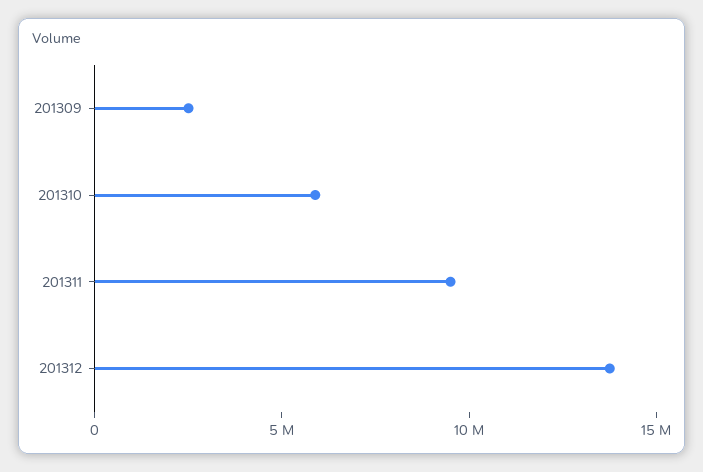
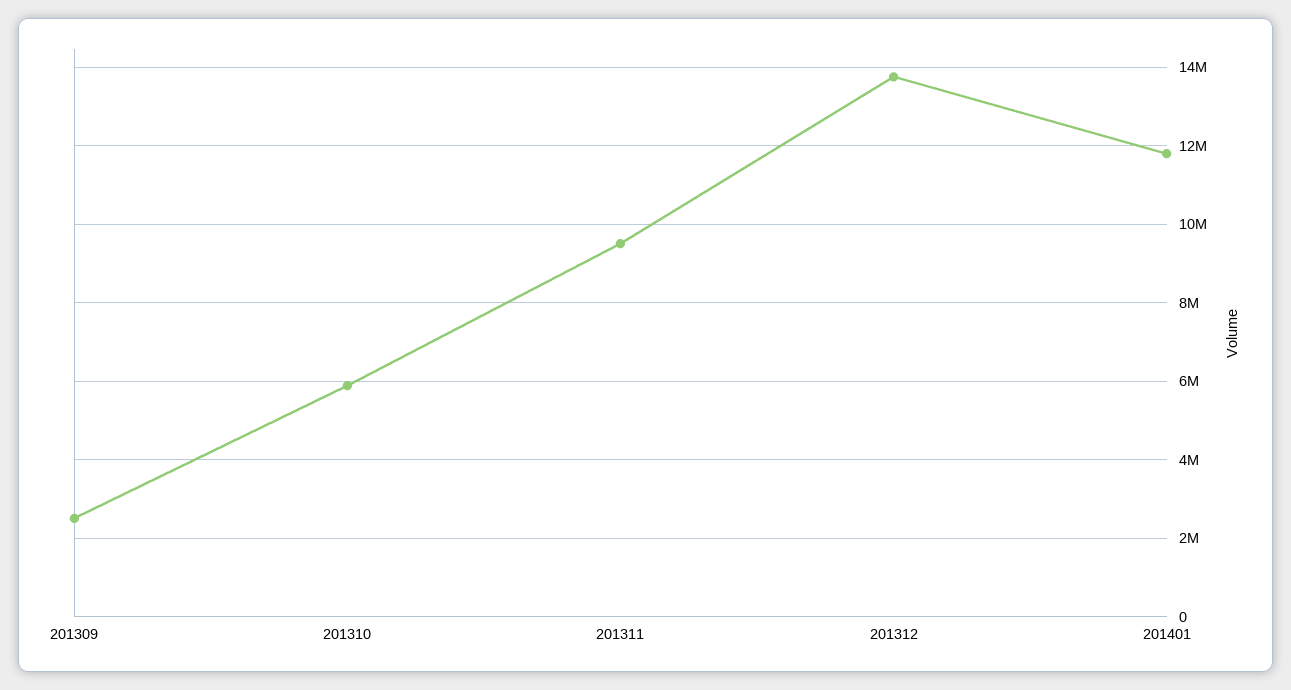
201401: none -> 11800000

